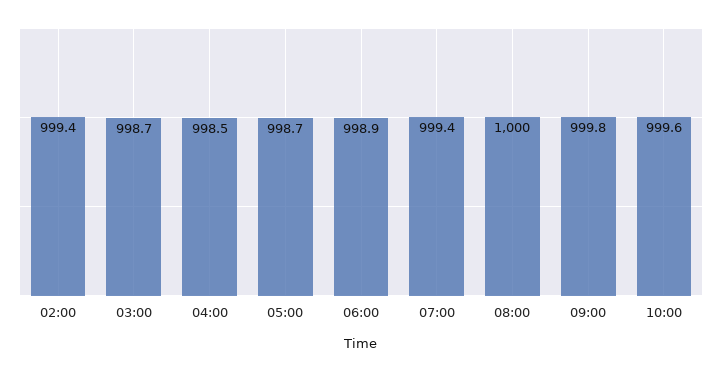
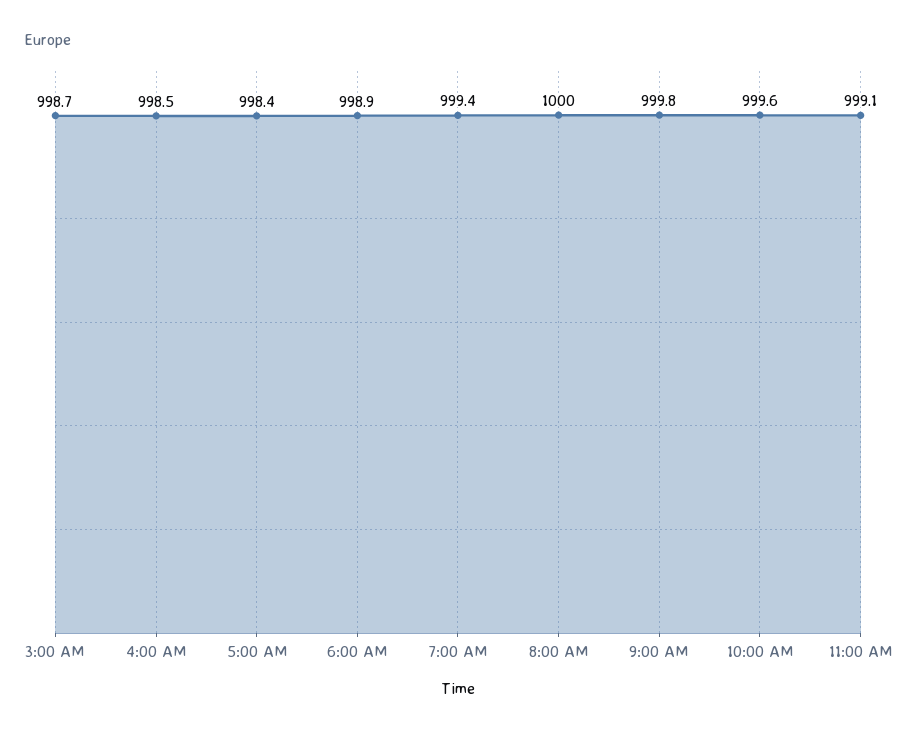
02:00: 999.4 -> none
05:00: 998.7 -> 998.4
11:00 AM: none -> 999.1

